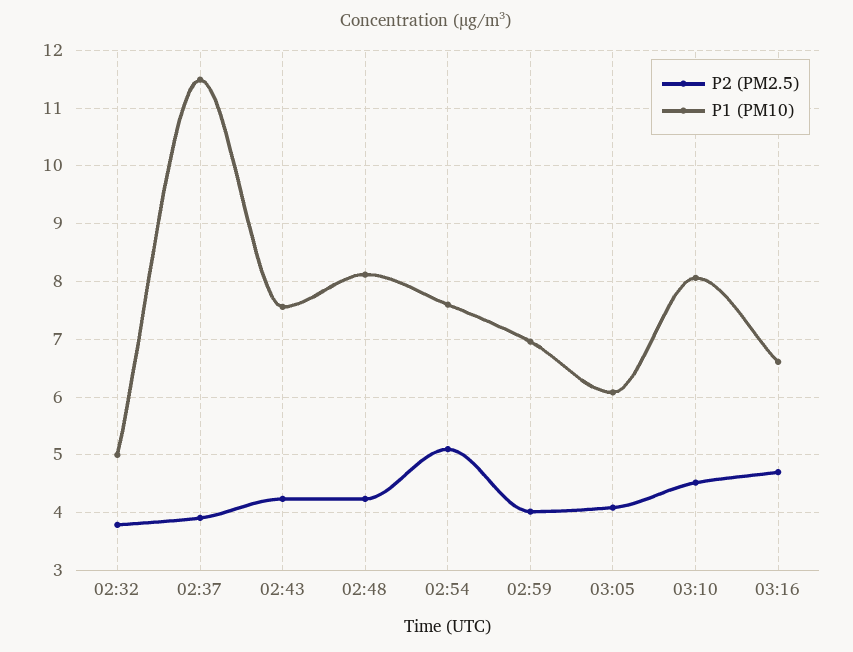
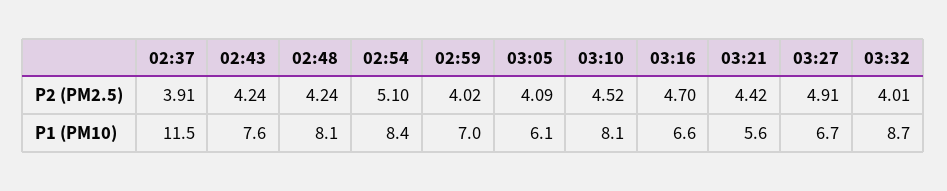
P2 (PM2.5), 02:32: 3.8 -> none
P1 (PM10), 02:32: 5 -> none
P1 (PM10), 02:54: 7.6 -> 8.4
P2 (PM2.5), 03:21: none -> 4.42
P2 (PM2.5), 03:27: none -> 4.91
P2 (PM2.5), 03:32: none -> 4.01
P1 (PM10), 03:21: none -> 5.6
P1 (PM10), 03:27: none -> 6.7
P1 (PM10), 03:32: none -> 8.7

